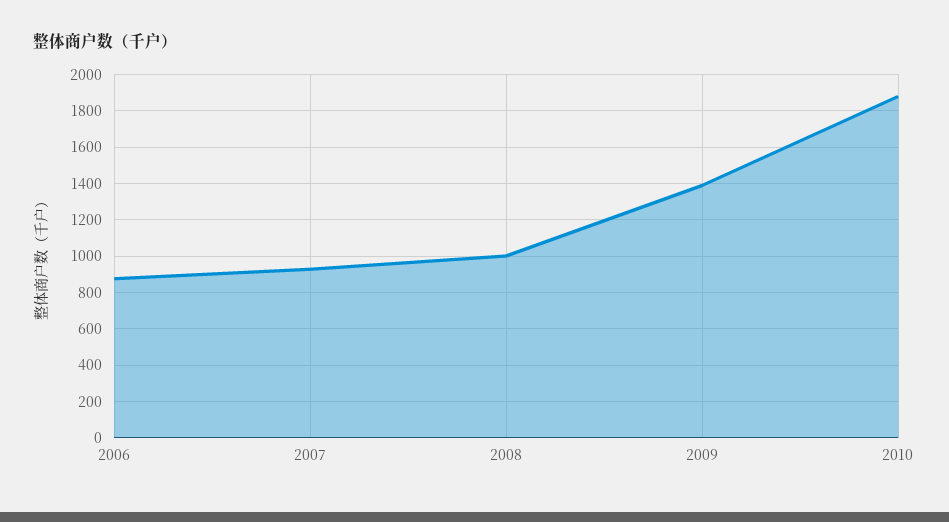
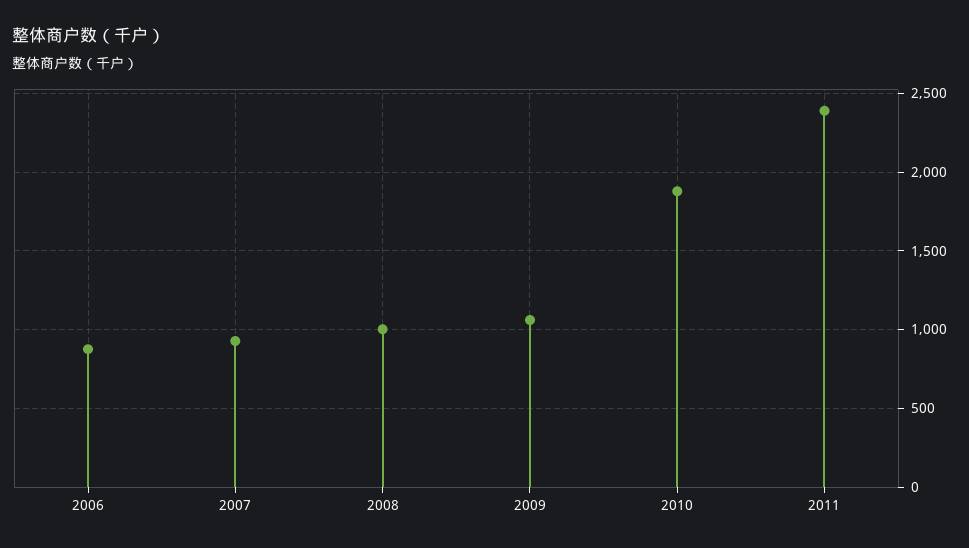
2009: 1400 -> 1050
2011: none -> 2400

